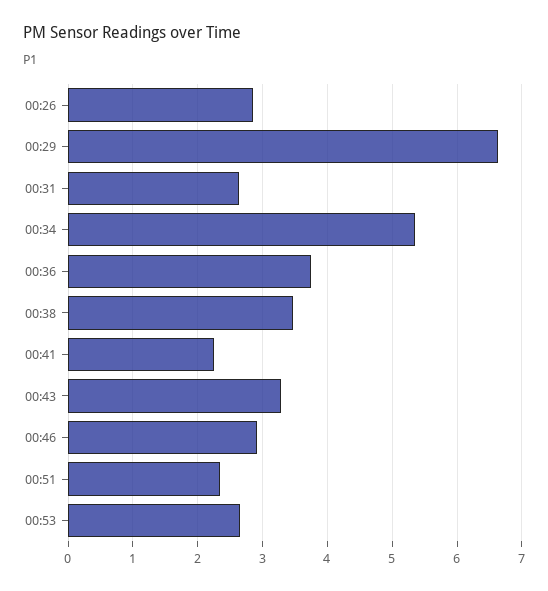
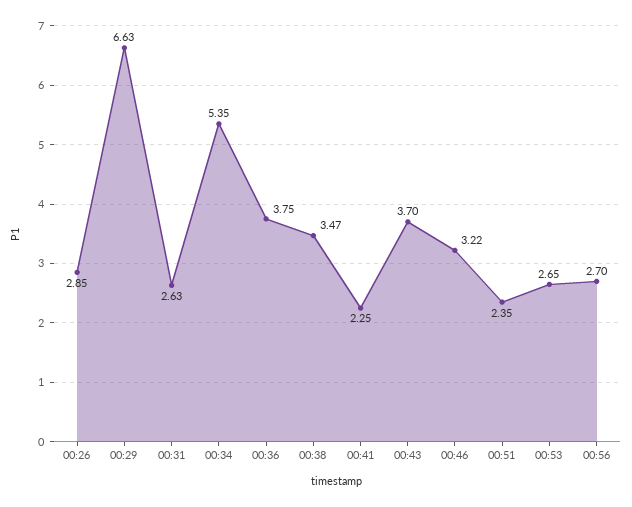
00:43: 3.3 -> 3.7
00:46: 2.9 -> 3.22
00:56: none -> 2.7

